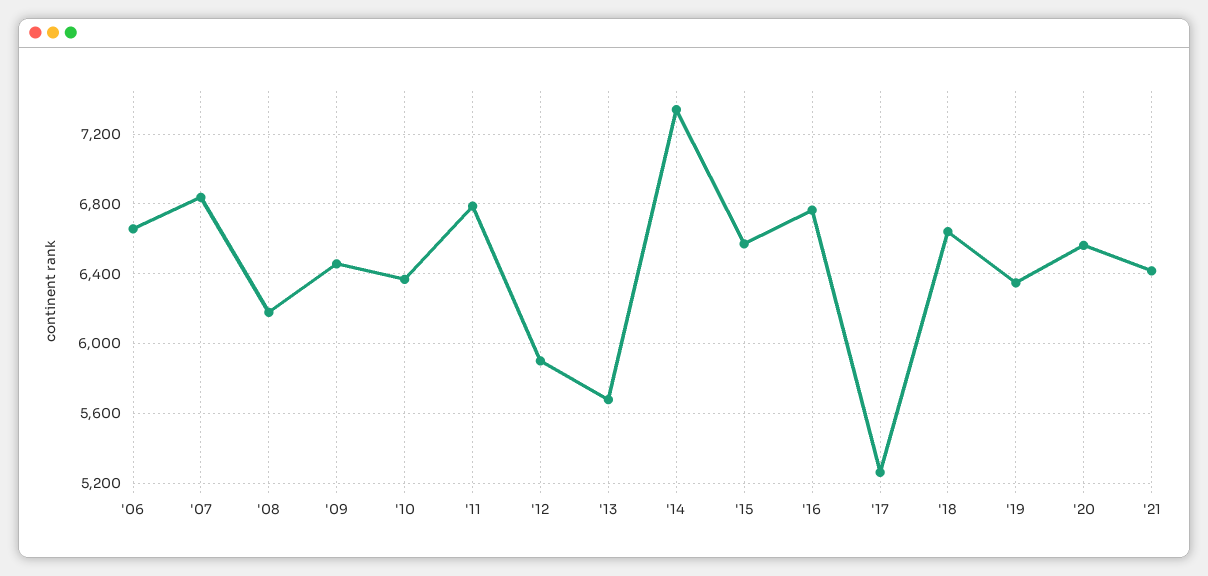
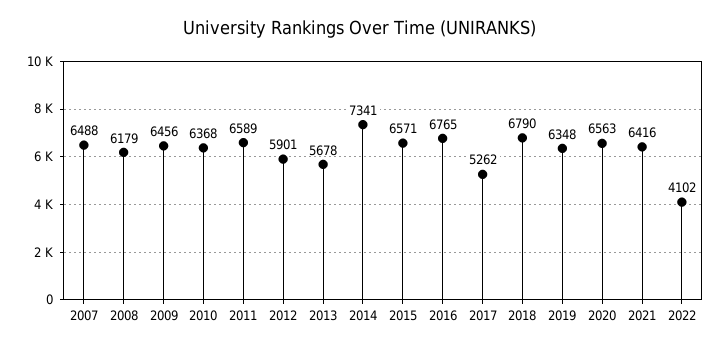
'06: 6650 -> none
'07: 6850 -> 6488
'11: 6800 -> 6589
'18: 6650 -> 6790
2022: none -> 4102

